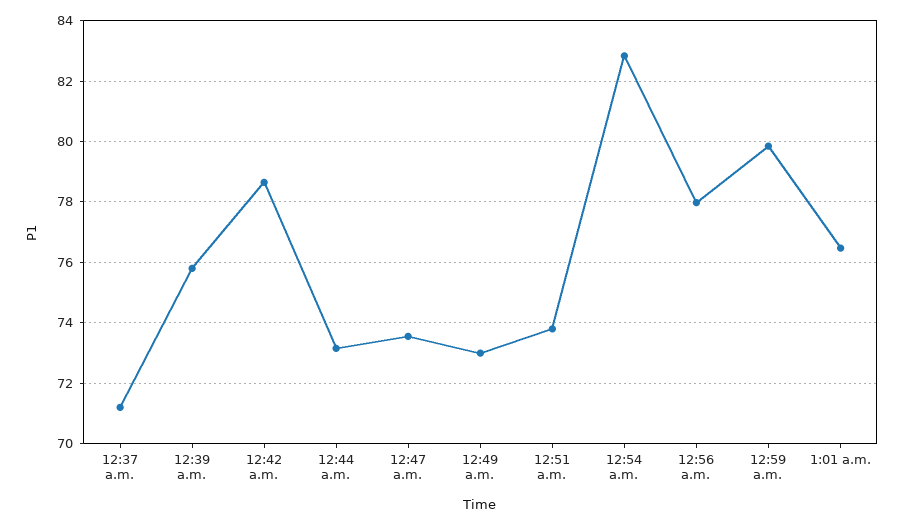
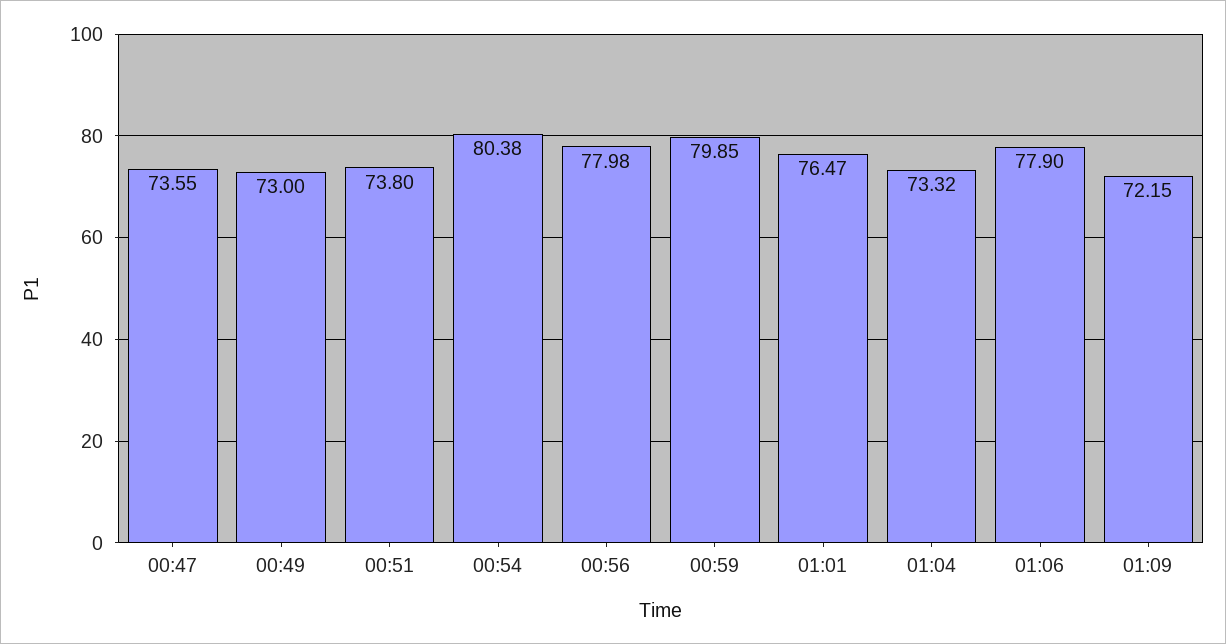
12:37 a.m.: 71.2 -> none
12:39 a.m.: 75.8 -> none
12:42 a.m.: 78.6 -> none
12:44 a.m.: 73.2 -> none
12:54 a.m.: 82.8 -> 80.38
01:04: none -> 73.32
01:06: none -> 77.9
01:09: none -> 72.15

